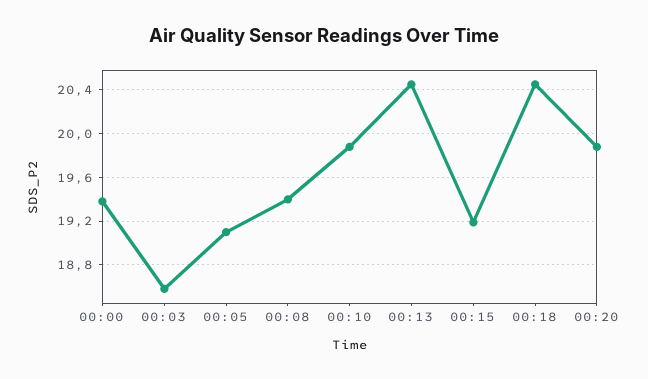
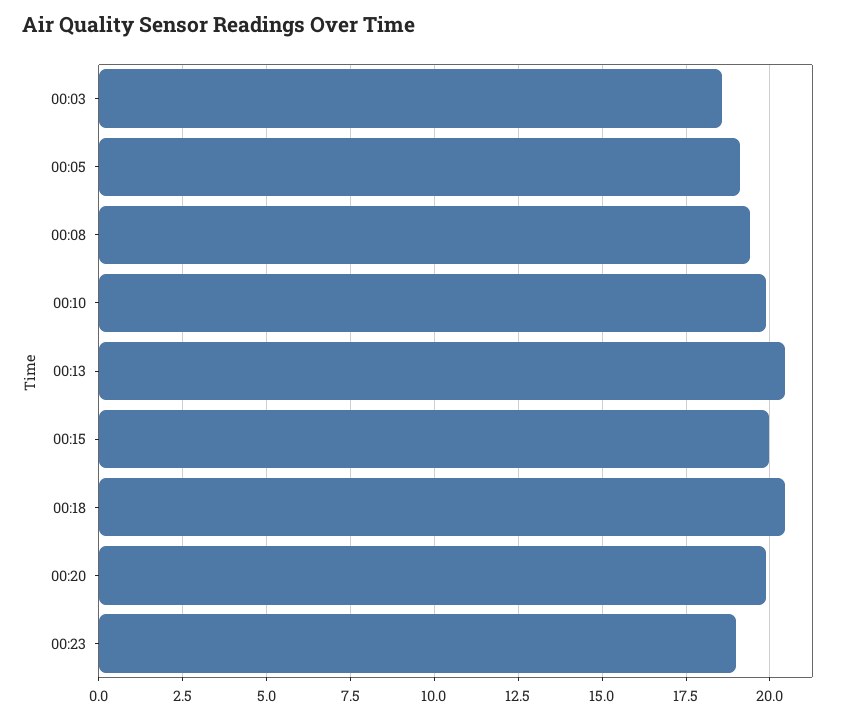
00:00: 19.4 -> none
00:15: 19.2 -> 20
00:23: none -> 19

